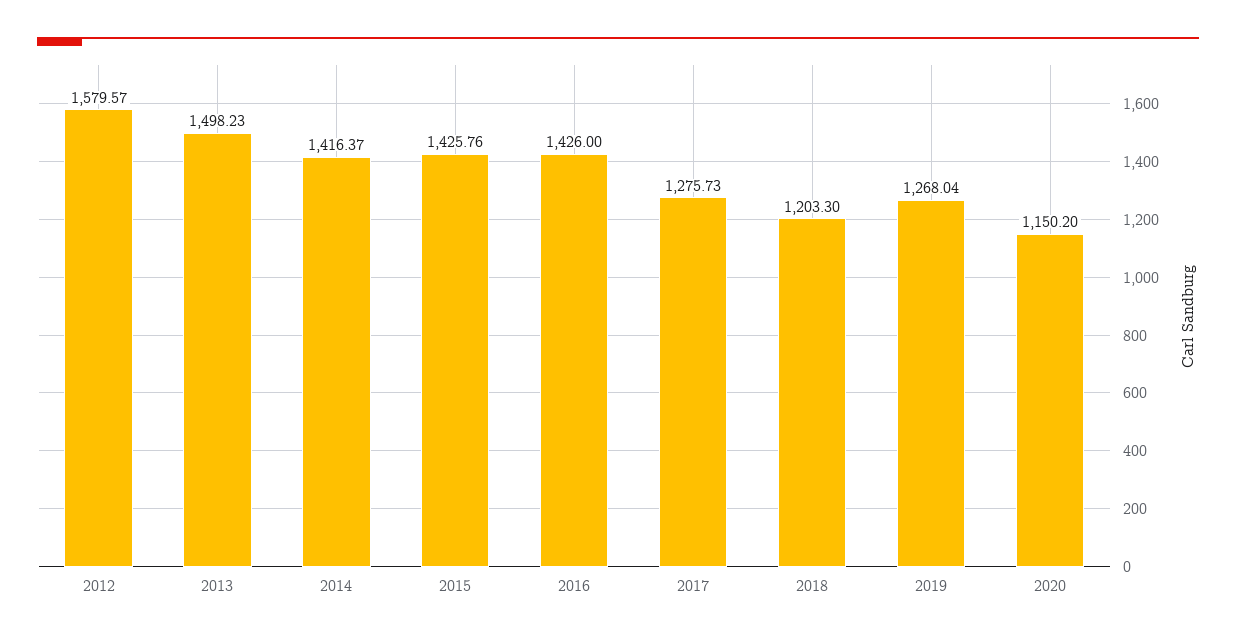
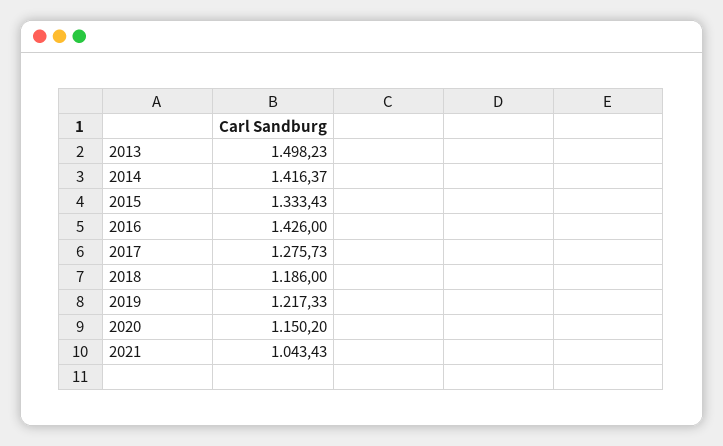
2012: 1579.57 -> none
2015: 1425.76 -> 1333.43
2018: 1203.3 -> 1186
2019: 1268.04 -> 1217.33
2021: none -> 1043.43

